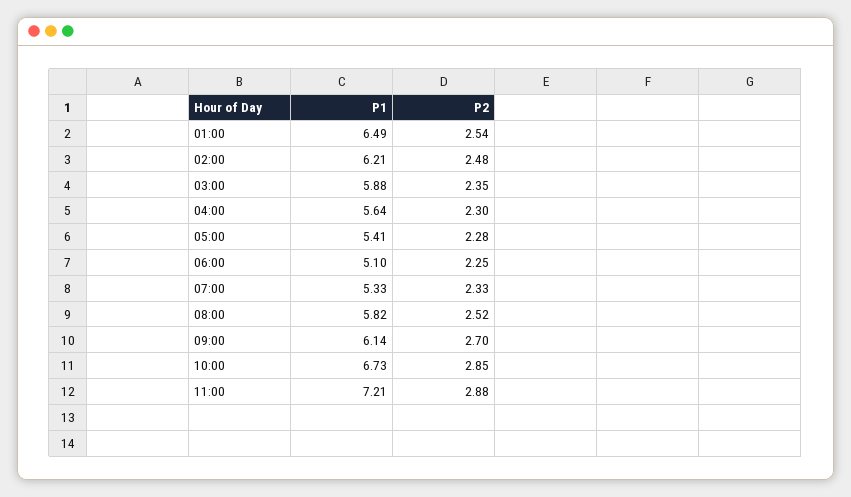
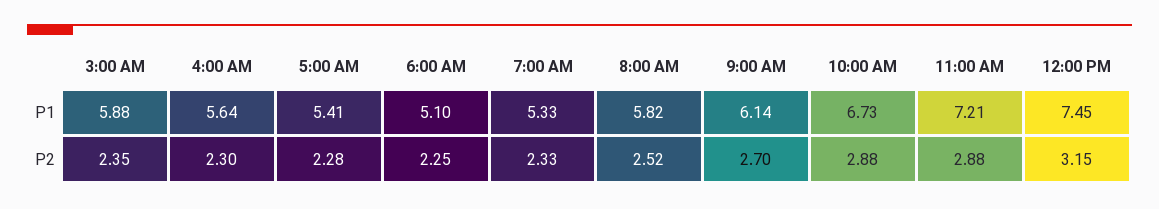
P1, 01:00: 6.49 -> none
P2, 01:00: 2.54 -> none
P1, 02:00: 6.21 -> none
P2, 02:00: 2.48 -> none
P2, 10:00: 2.85 -> 2.88
P1, 12:00 PM: none -> 7.45
P2, 12:00 PM: none -> 3.15

